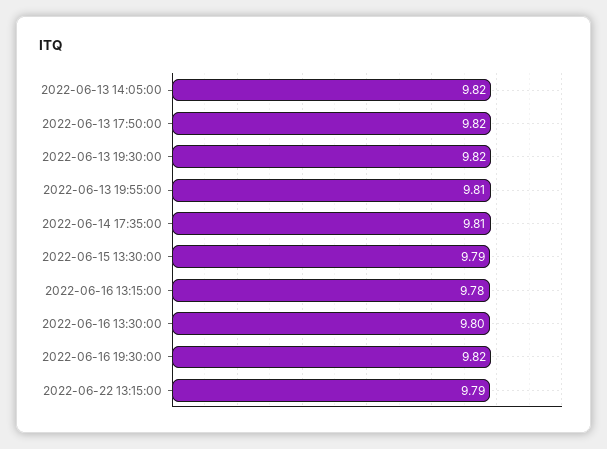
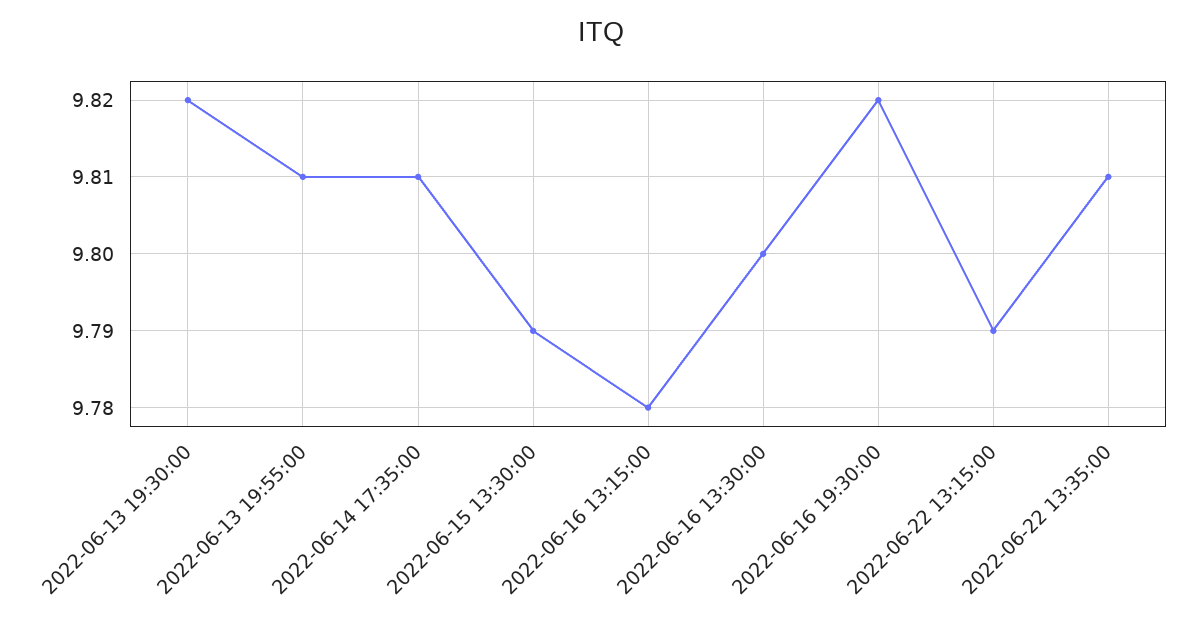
2022-06-13 14:05:00: 9.82 -> none
2022-06-13 17:50:00: 9.82 -> none
2022-06-22 13:35:00: none -> 9.81

